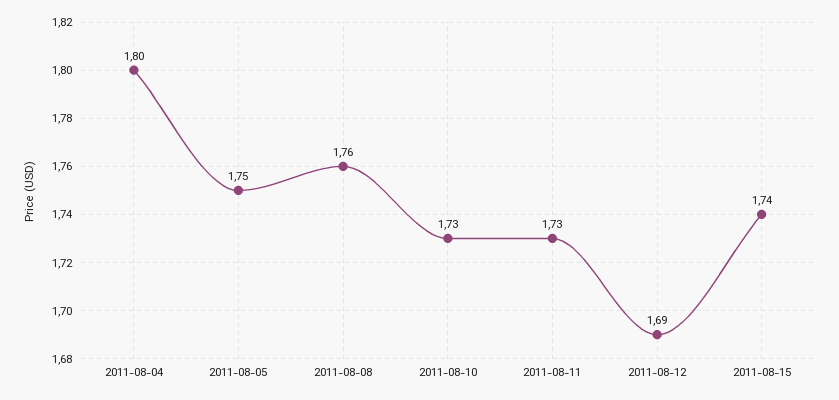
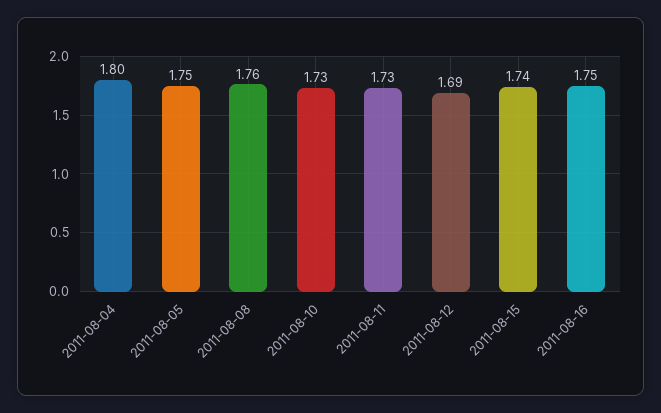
2011-08-16: none -> 1.75

